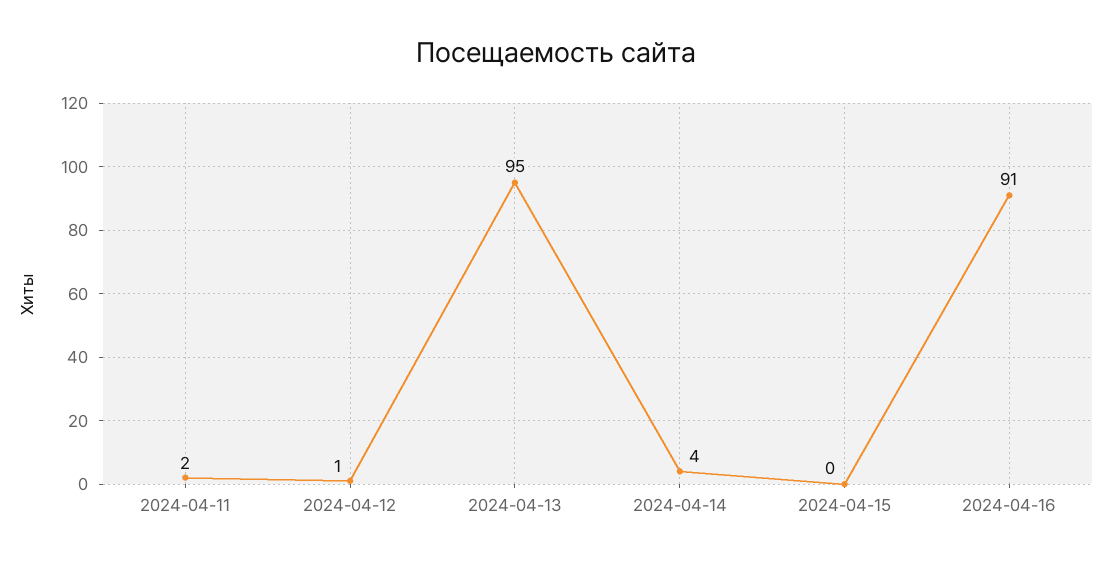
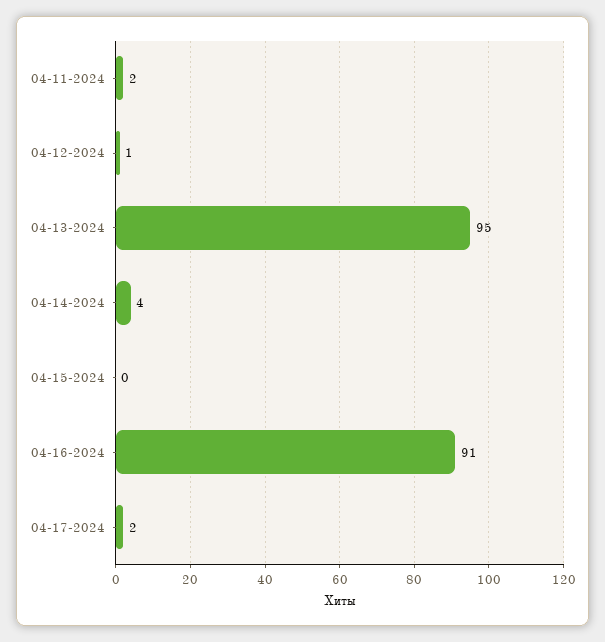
04-17-2024: none -> 2

